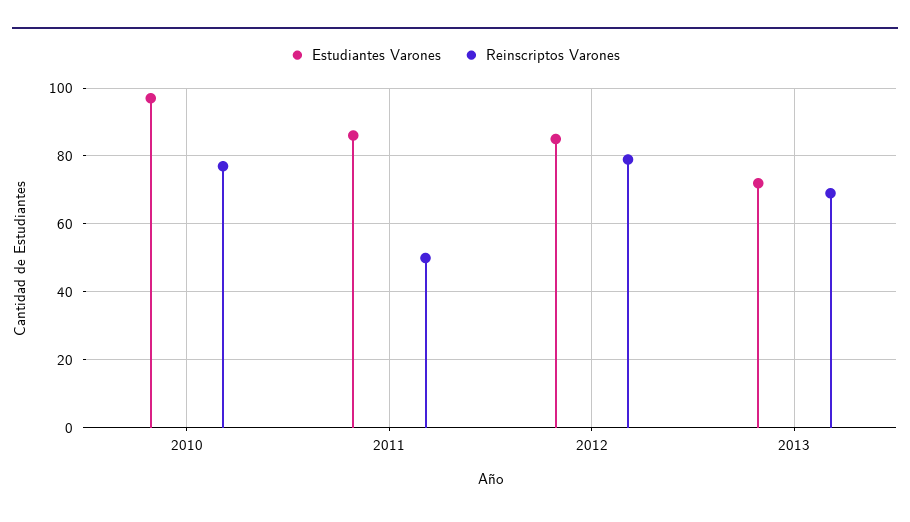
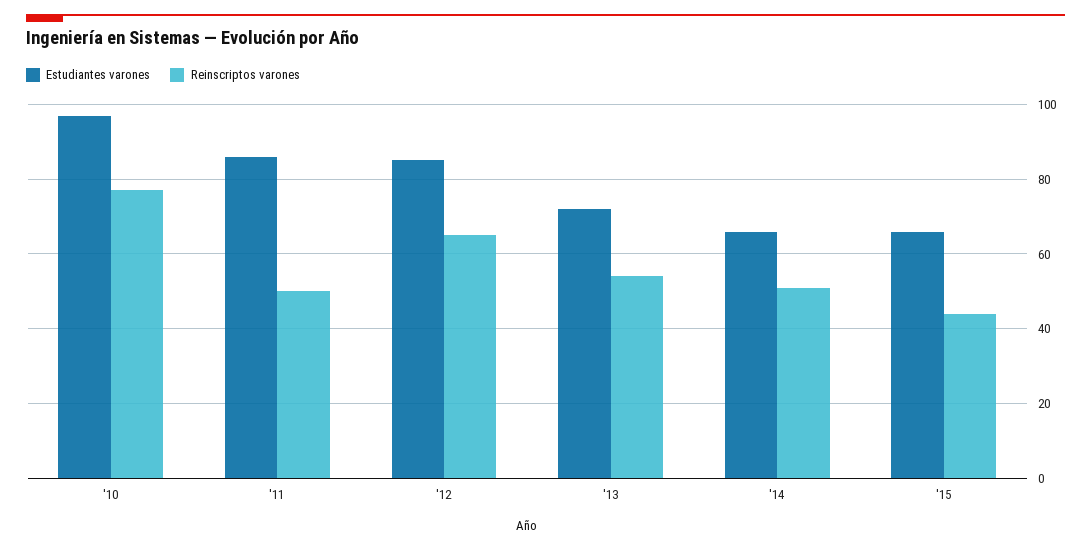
Reinscriptos Varones, 2012: 80 -> 65
Reinscriptos Varones, 2013: 70 -> 55
Estudiantes Varones, '14: none -> 65
Reinscriptos Varones, '14: none -> 50
Estudiantes Varones, '15: none -> 65
Reinscriptos Varones, '15: none -> 45

